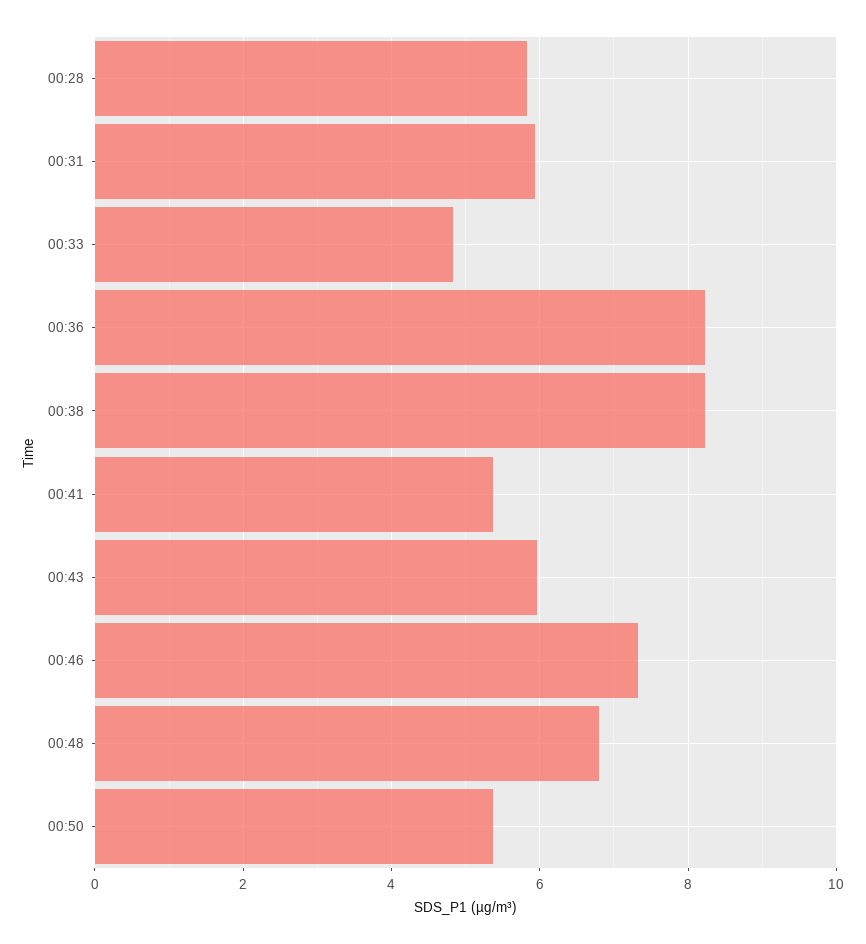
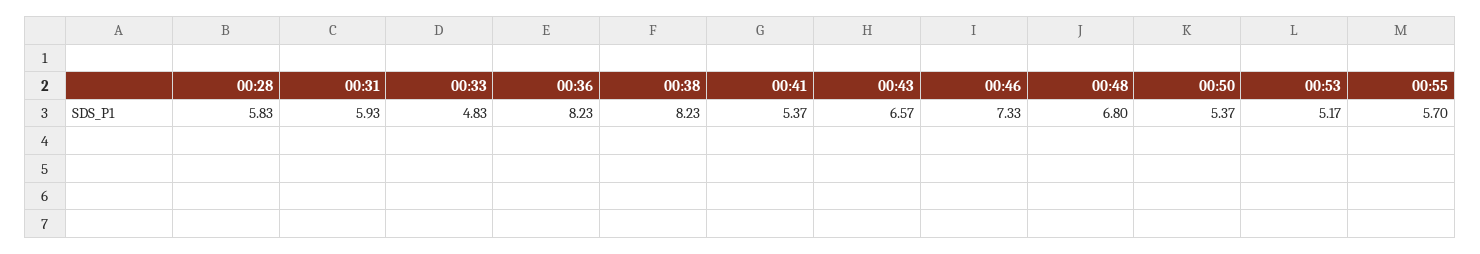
00:43: 6 -> 6.57
00:53: none -> 5.17
00:55: none -> 5.7

